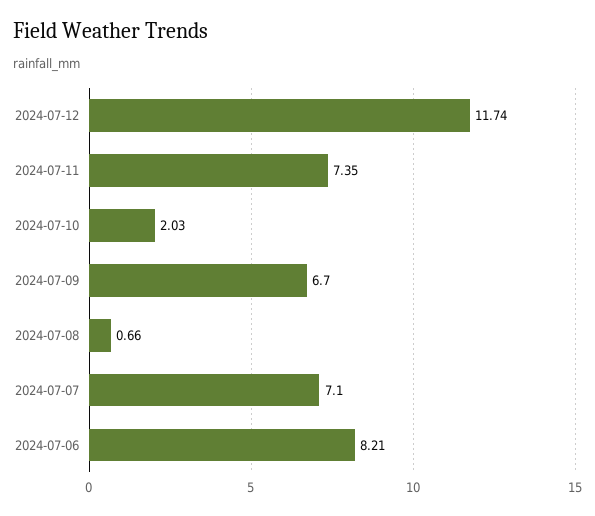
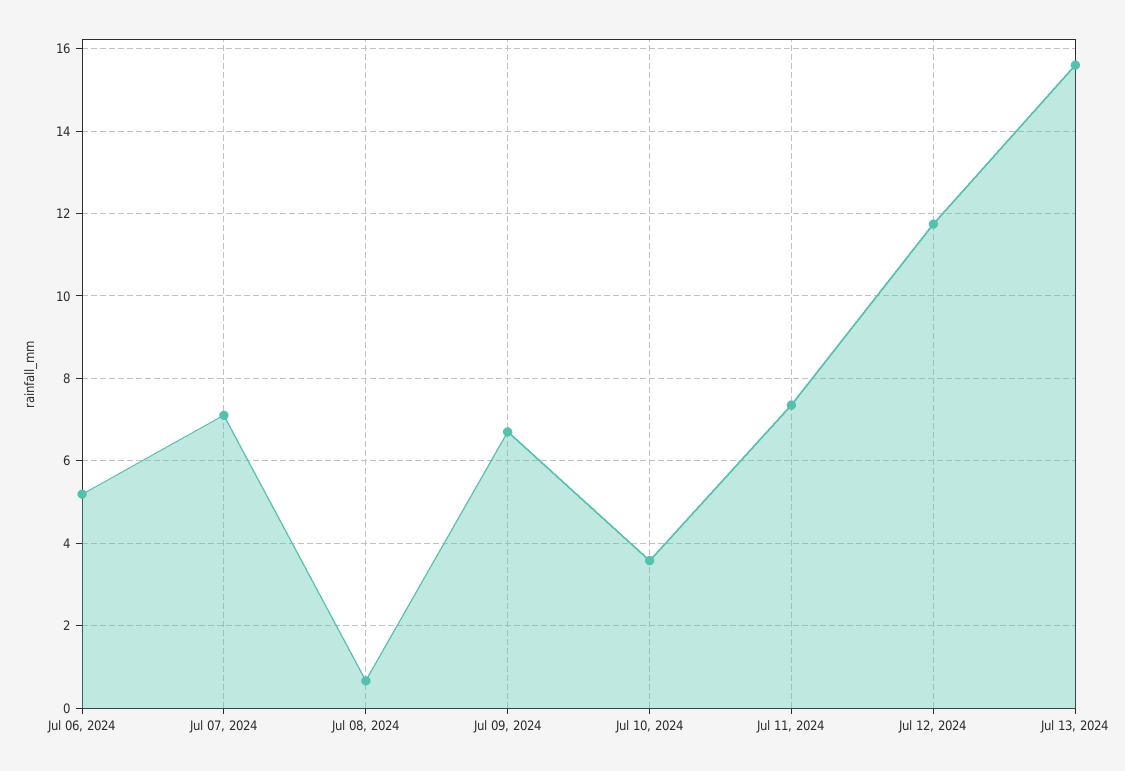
2024-07-10: 2.03 -> 3.6
2024-07-06: 8.21 -> 5.2
Jul 13, 2024: none -> 15.6

